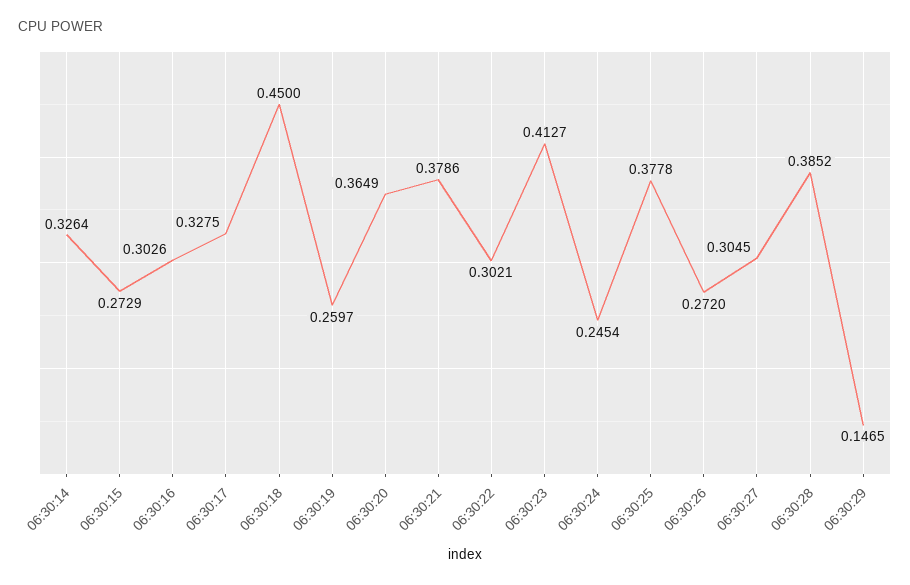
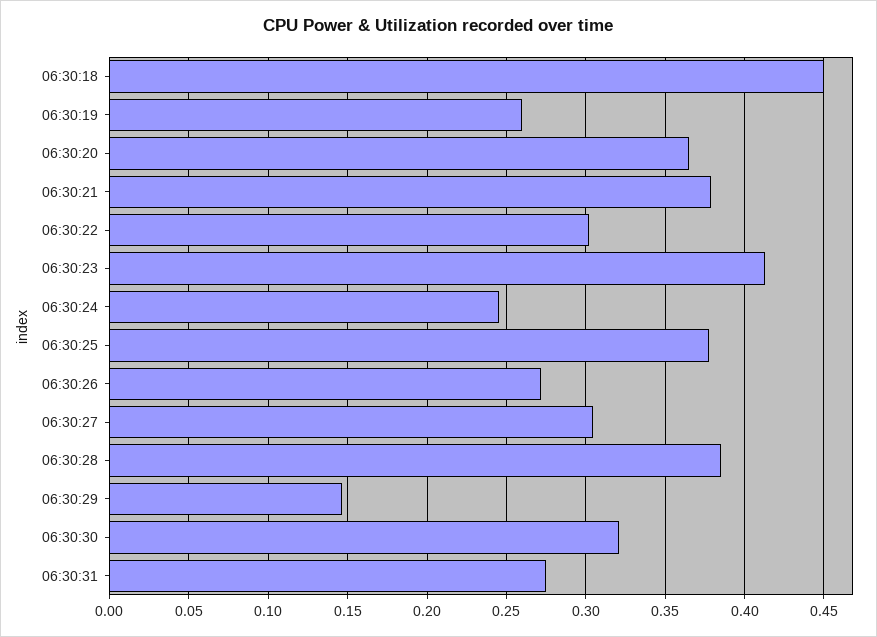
06:30:14: 0.3264 -> none
06:30:15: 0.2729 -> none
06:30:16: 0.3026 -> none
06:30:17: 0.3275 -> none
06:30:30: none -> 0.32
06:30:31: none -> 0.275

